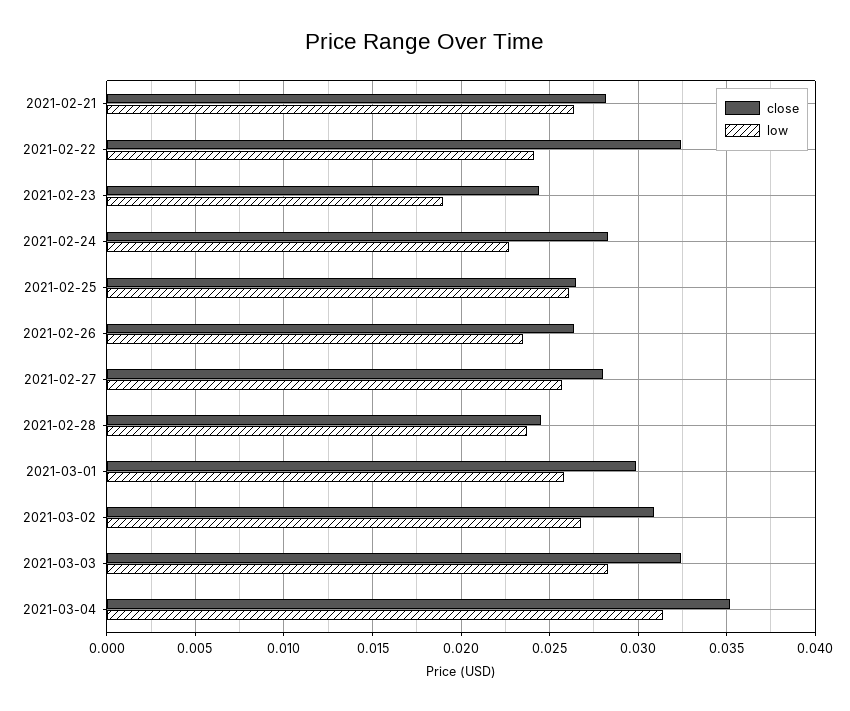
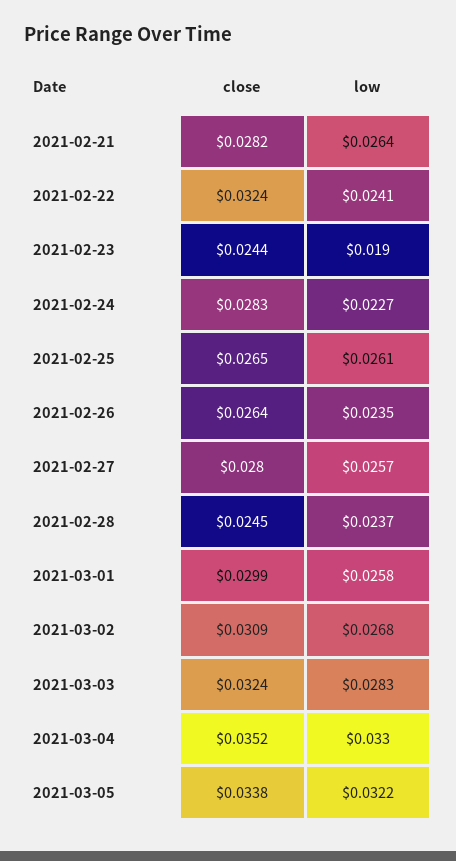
low, 2021-03-04: 0.0315 -> 0.033
close, 2021-03-05: none -> 0.0338
low, 2021-03-05: none -> 0.0322

